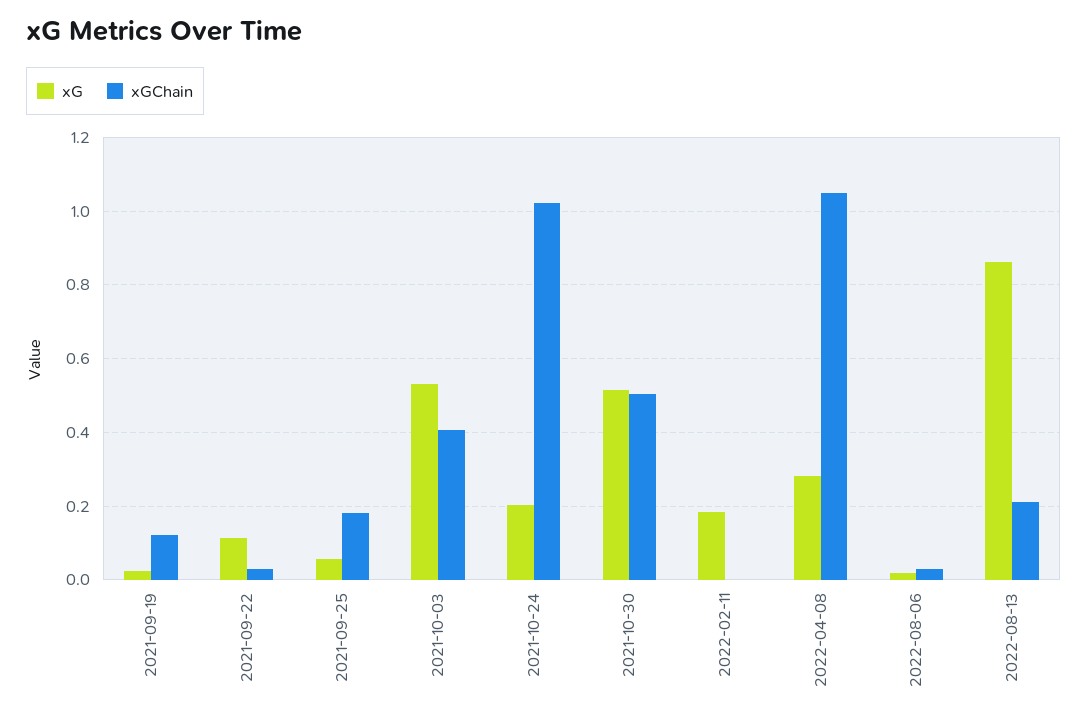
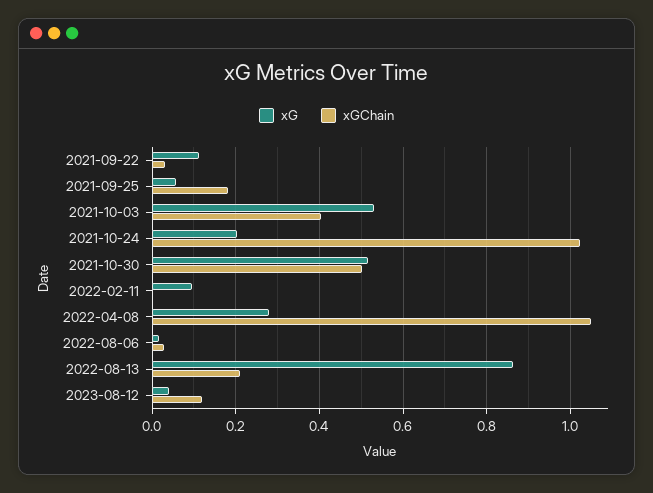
xG, 2021-09-19: 0.02 -> none
xGChain, 2021-09-19: 0.12 -> none
xG, 2022-02-11: 0.18 -> 0.1
xG, 2023-08-12: none -> 0.04
xGChain, 2023-08-12: none -> 0.12

